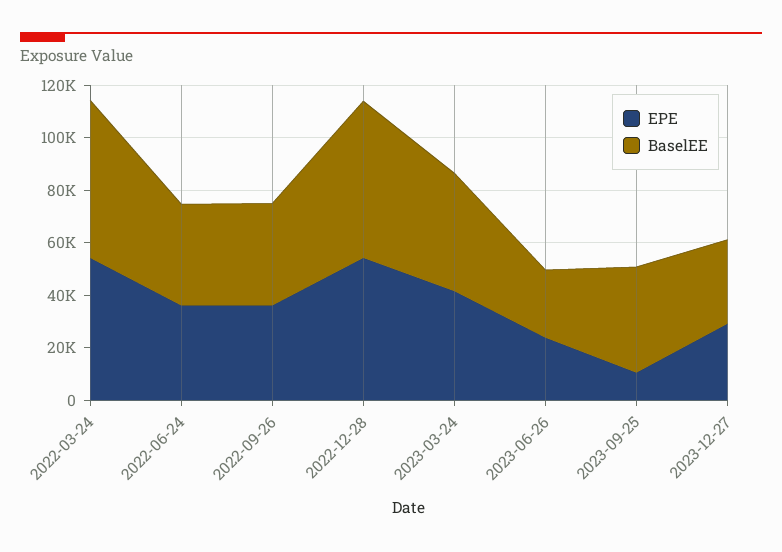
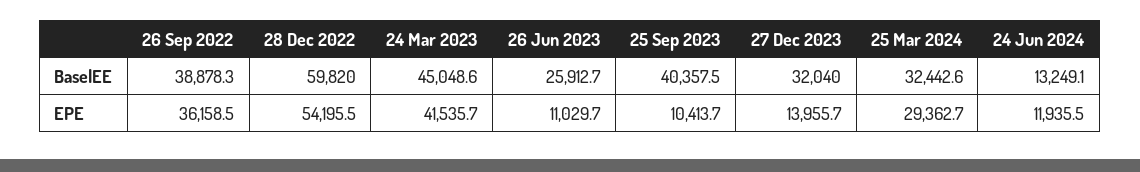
EPE, 2022-03-24: 55000 -> none
BaselEE, 2022-03-24: 60000 -> none
EPE, 2022-06-24: 35000 -> none
BaselEE, 2022-06-24: 40000 -> none
EPE, 2023-06-26: 25000 -> 11029.7
EPE, 2023-12-27: 30000 -> 13955.7
BaselEE, 25 Mar 2024: none -> 32442.6
BaselEE, 24 Jun 2024: none -> 13249.1
EPE, 25 Mar 2024: none -> 29362.7
EPE, 24 Jun 2024: none -> 11935.5

